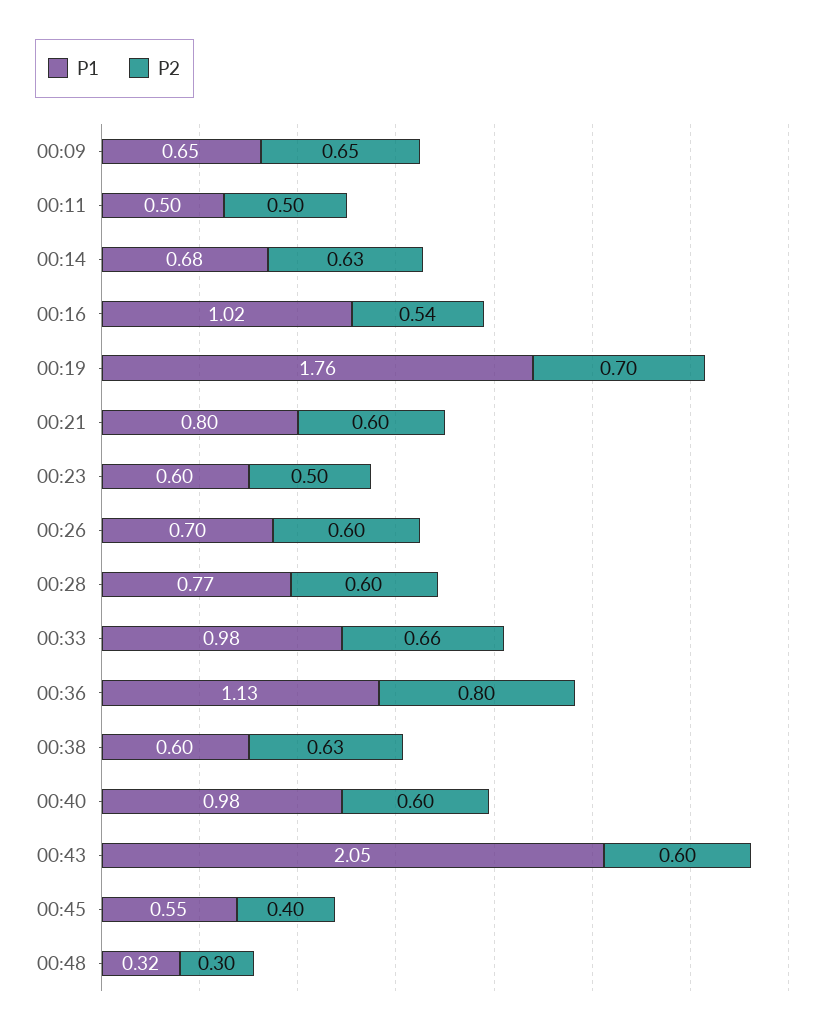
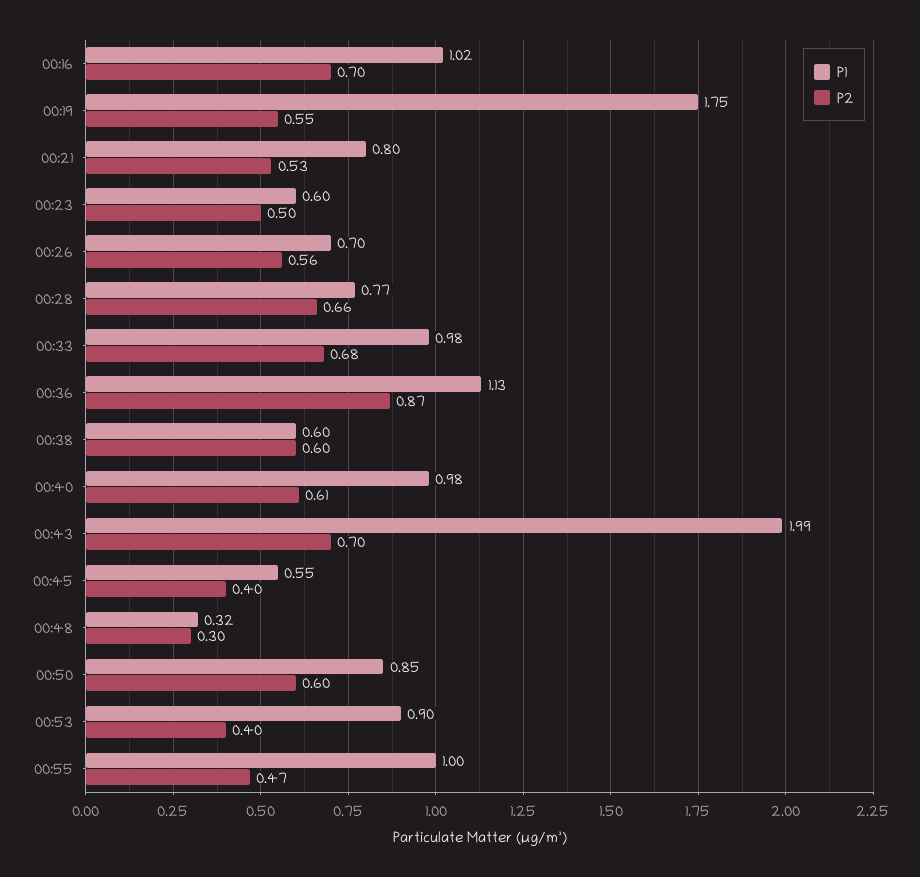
P1, 00:09: 0.65 -> none
P2, 00:09: 0.65 -> none
P1, 00:11: 0.5 -> none
P2, 00:11: 0.5 -> none
P1, 00:14: 0.68 -> none
P2, 00:14: 0.63 -> none
P2, 00:16: 0.54 -> 0.7
P1, 00:19: 1.76 -> 1.75
P2, 00:19: 0.7 -> 0.55
P2, 00:21: 0.6 -> 0.53
P2, 00:26: 0.6 -> 0.56
P2, 00:28: 0.6 -> 0.66
P2, 00:33: 0.66 -> 0.68
P2, 00:36: 0.8 -> 0.87
P2, 00:38: 0.63 -> 0.6
P2, 00:40: 0.6 -> 0.61
P1, 00:43: 2.05 -> 1.99
P2, 00:43: 0.6 -> 0.7
P1, 00:50: none -> 0.85
P2, 00:50: none -> 0.6
P1, 00:53: none -> 0.9
P2, 00:53: none -> 0.4
P1, 00:55: none -> 1
P2, 00:55: none -> 0.47

